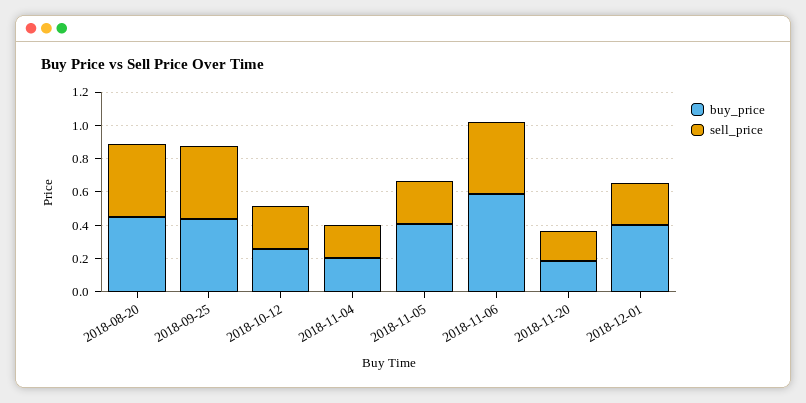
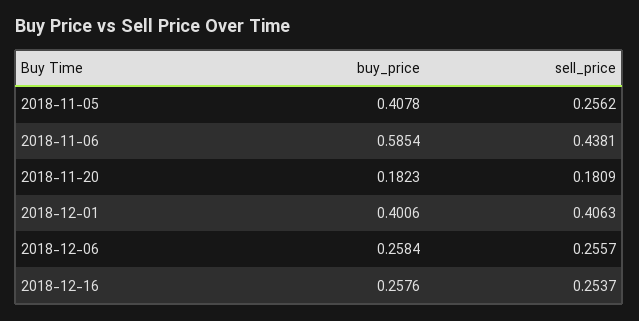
buy_price, 2018-08-20: 0.45 -> none
sell_price, 2018-08-20: 0.45 -> none
buy_price, 2018-09-25: 0.45 -> none
sell_price, 2018-09-25: 0.45 -> none
buy_price, 2018-10-12: 0.25 -> none
sell_price, 2018-10-12: 0.25 -> none
buy_price, 2018-11-04: 0.2 -> none
sell_price, 2018-11-04: 0.2 -> none
sell_price, 2018-12-01: 0.25 -> 0.4063
buy_price, 2018-12-06: none -> 0.2584
sell_price, 2018-12-06: none -> 0.2557
buy_price, 2018-12-16: none -> 0.2576
sell_price, 2018-12-16: none -> 0.2537

